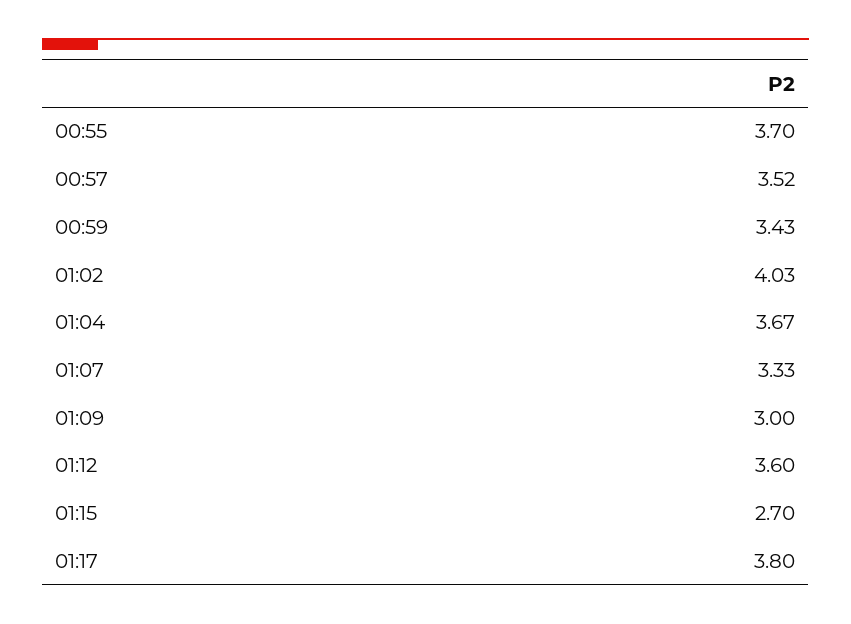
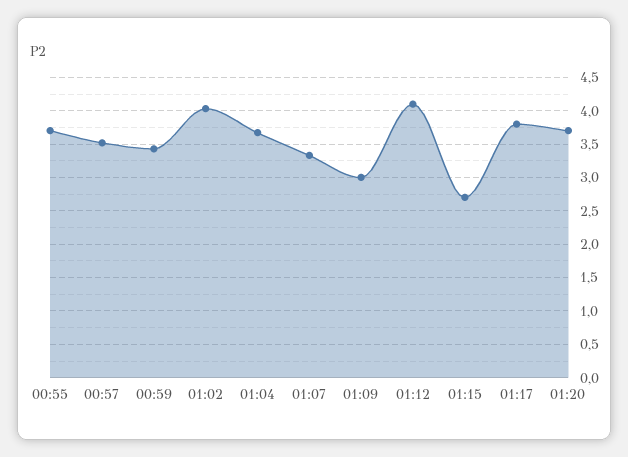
01:12: 3.6 -> 4.1
01:20: none -> 3.7

